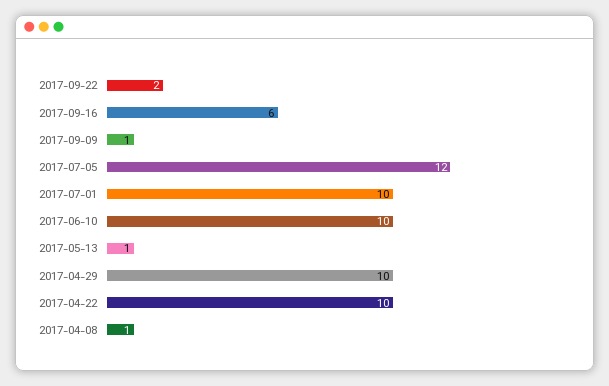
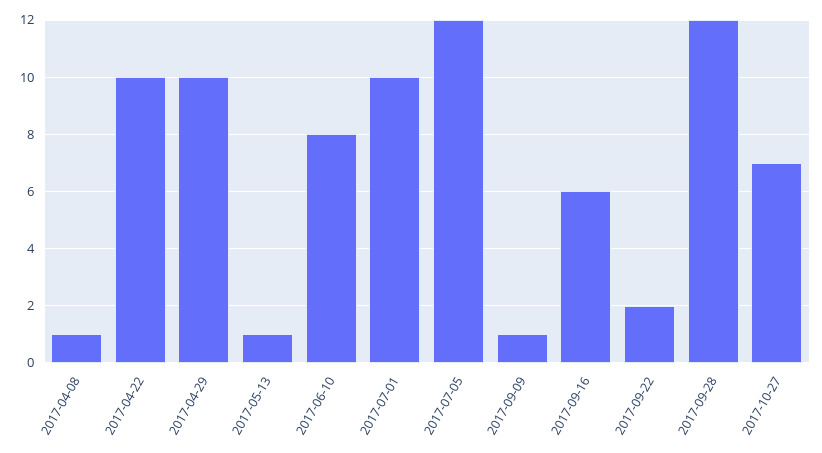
2017-06-10: 10 -> 8
2017-09-28: none -> 12
2017-10-27: none -> 7

